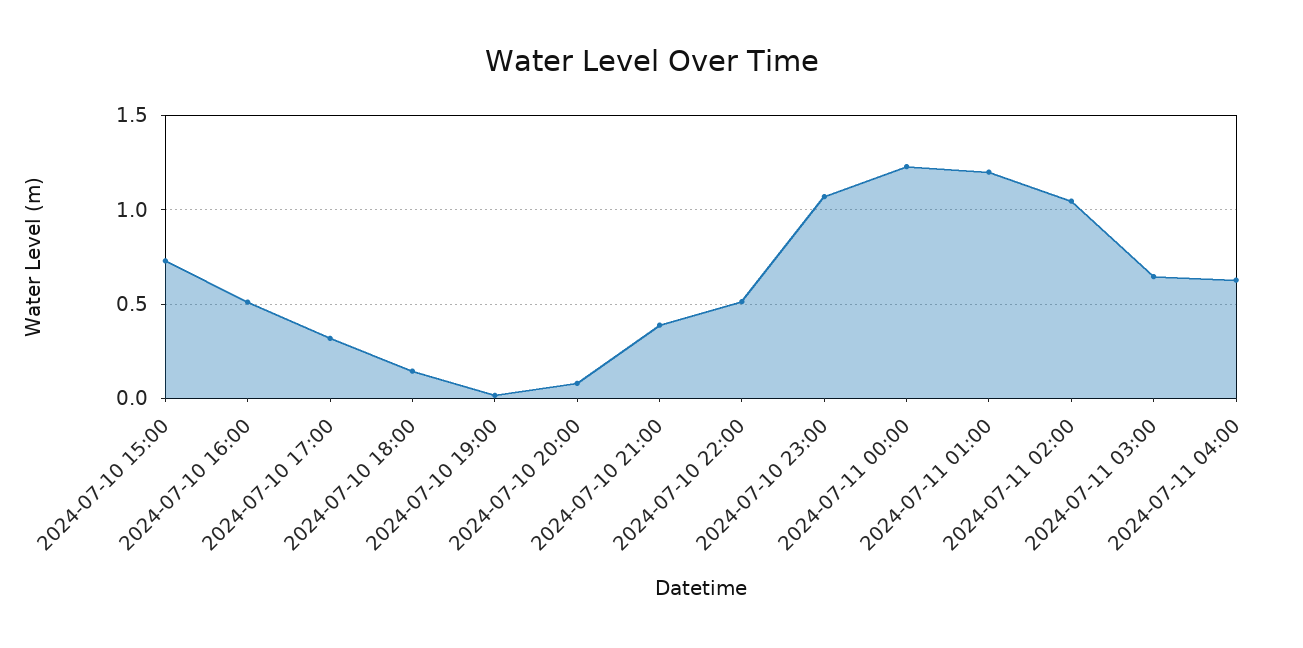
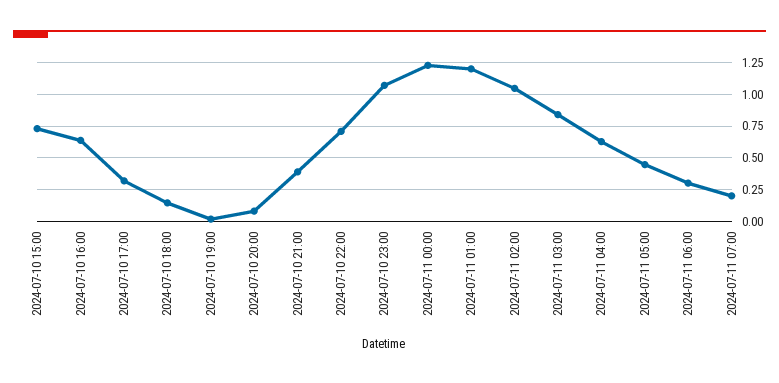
2024-07-10 16:00: 0.5 -> 0.65
2024-07-10 22:00: 0.5 -> 0.7
2024-07-11 03:00: 0.65 -> 0.85
2024-07-11 05:00: none -> 0.45
2024-07-11 06:00: none -> 0.3
2024-07-11 07:00: none -> 0.2

